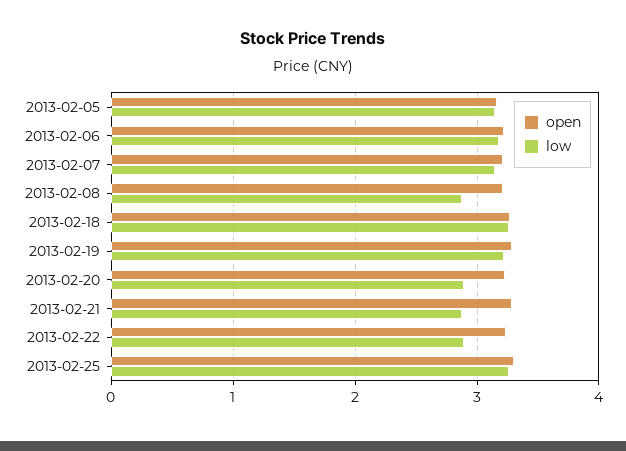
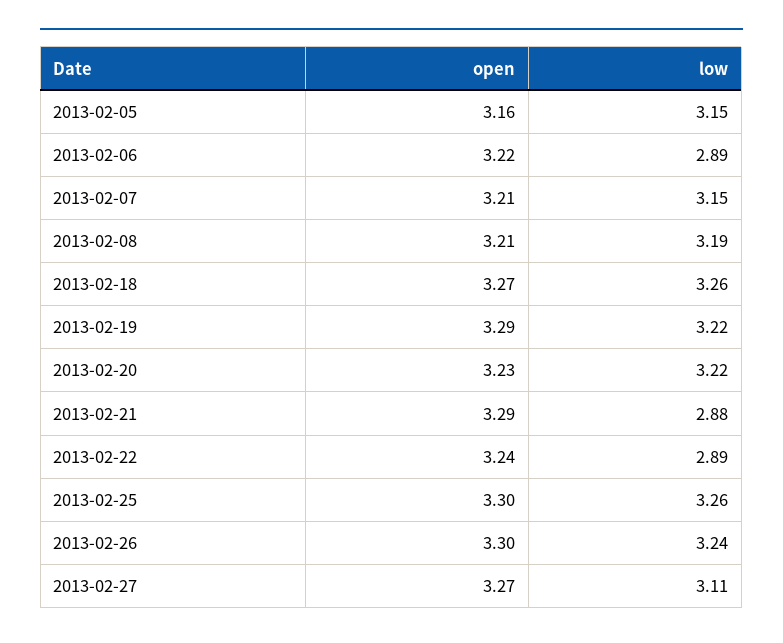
low, 2013-02-06: 3.2 -> 2.89
low, 2013-02-08: 2.9 -> 3.19
low, 2013-02-20: 2.9 -> 3.22
open, 2013-02-26: none -> 3.3
low, 2013-02-26: none -> 3.24
open, 2013-02-27: none -> 3.27
low, 2013-02-27: none -> 3.11

